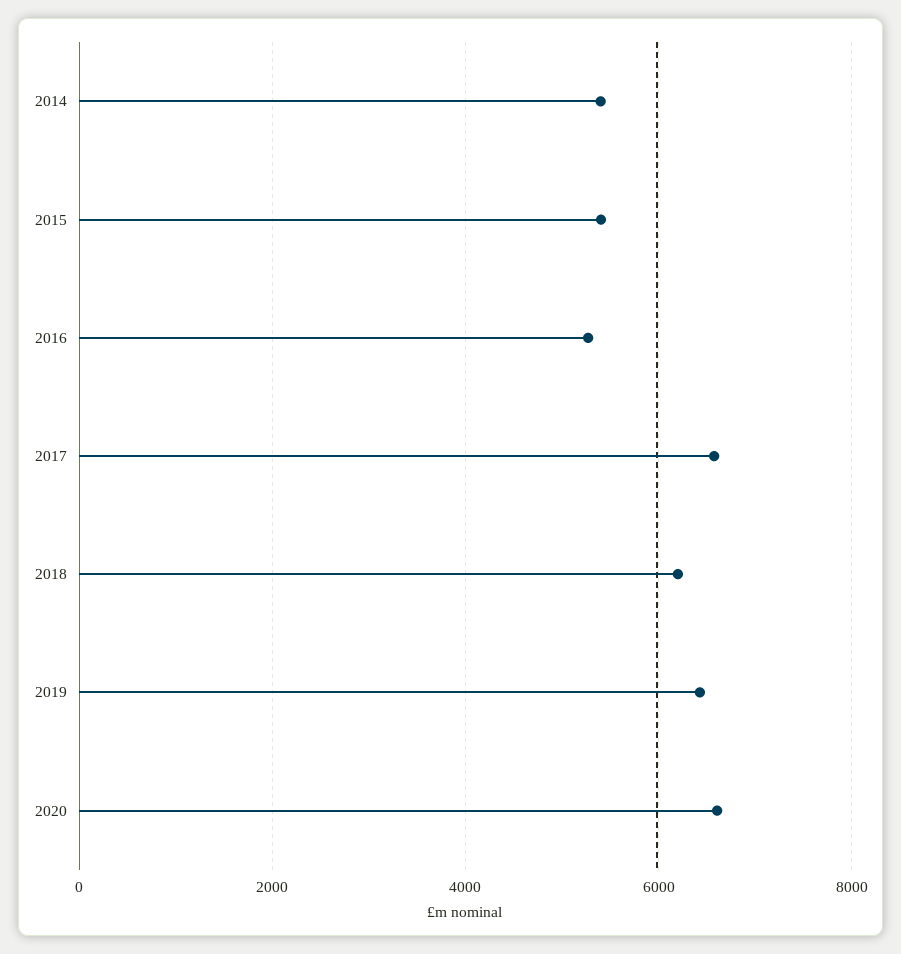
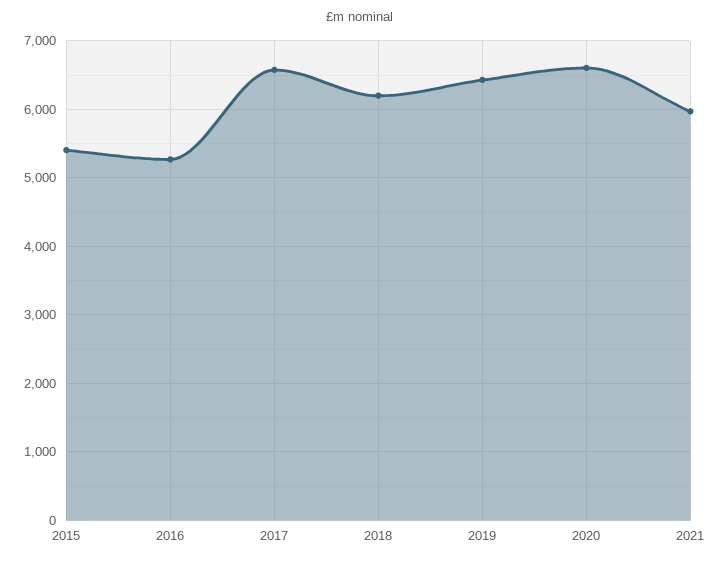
2014: 5400 -> none
2021: none -> 6000

